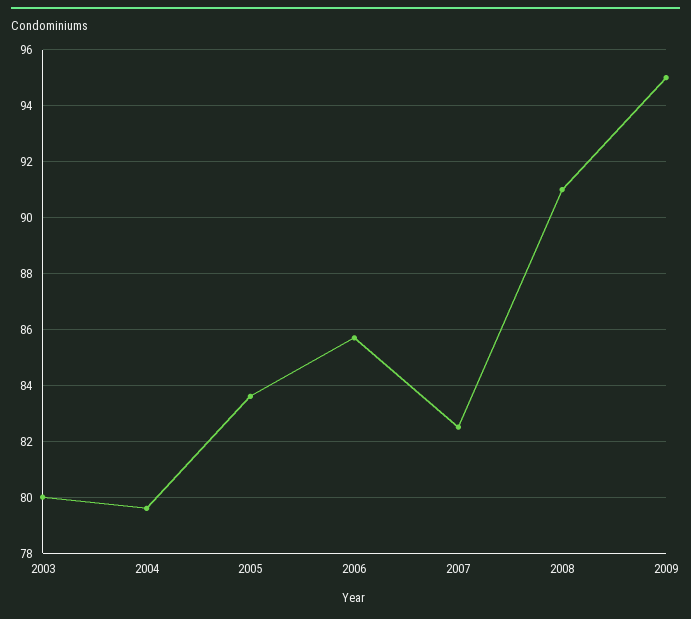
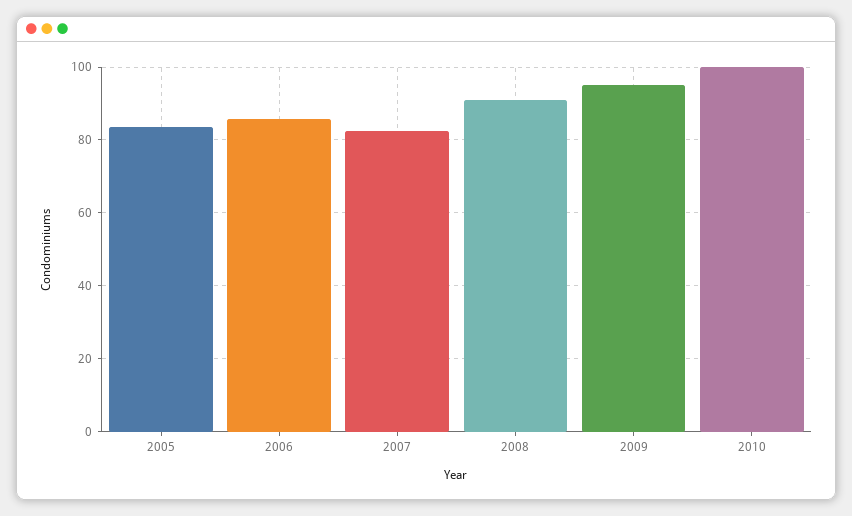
2003: 80 -> none
2004: 79.5 -> none
2010: none -> 100

